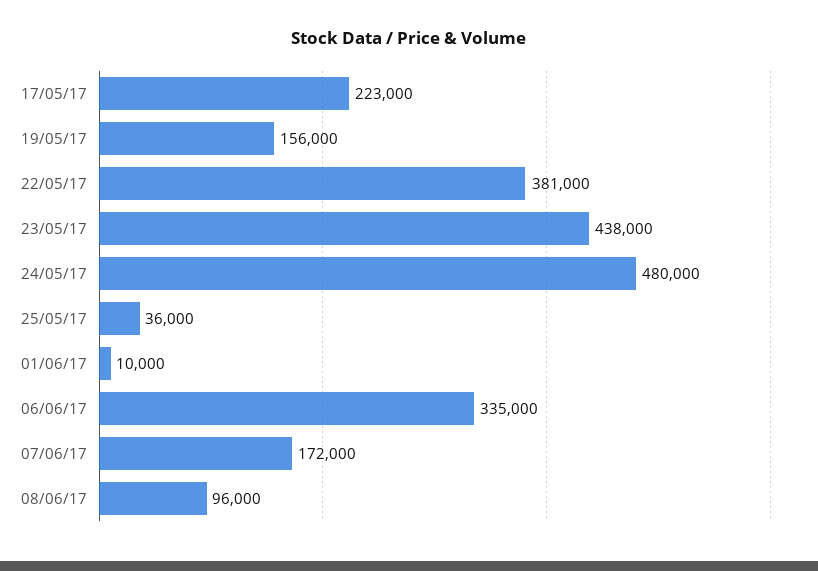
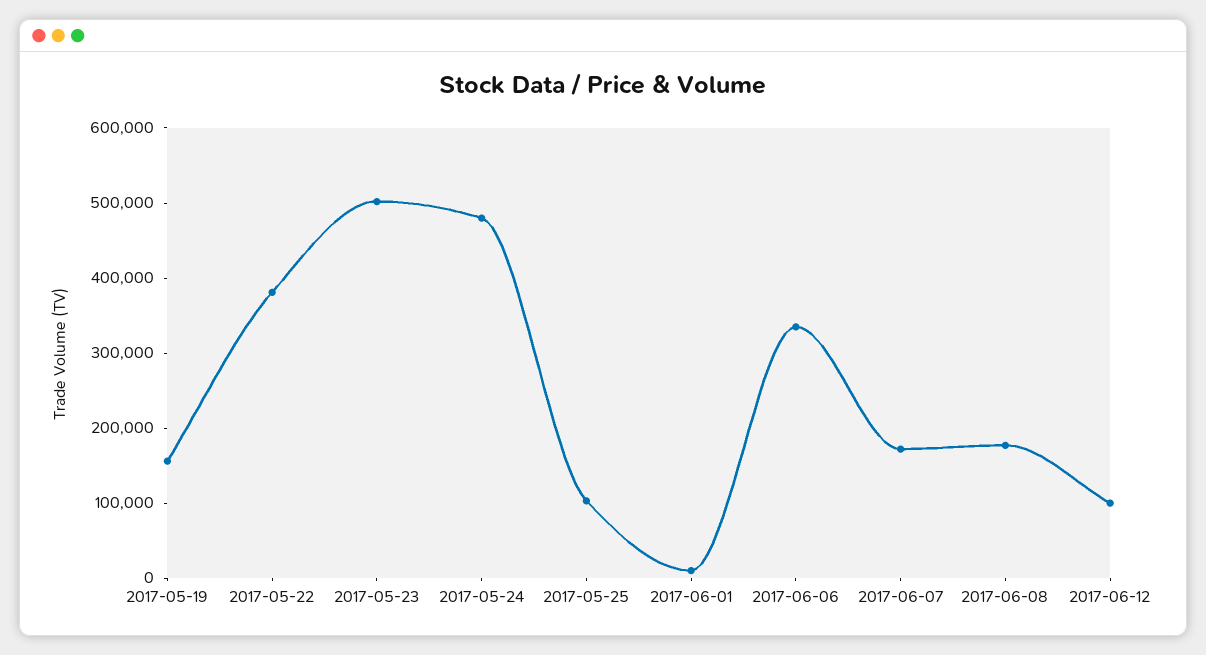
17/05/17: 223000 -> none
23/05/17: 438000 -> 500000
25/05/17: 36000 -> 100000
08/06/17: 96000 -> 180000
2017-06-12: none -> 100000

